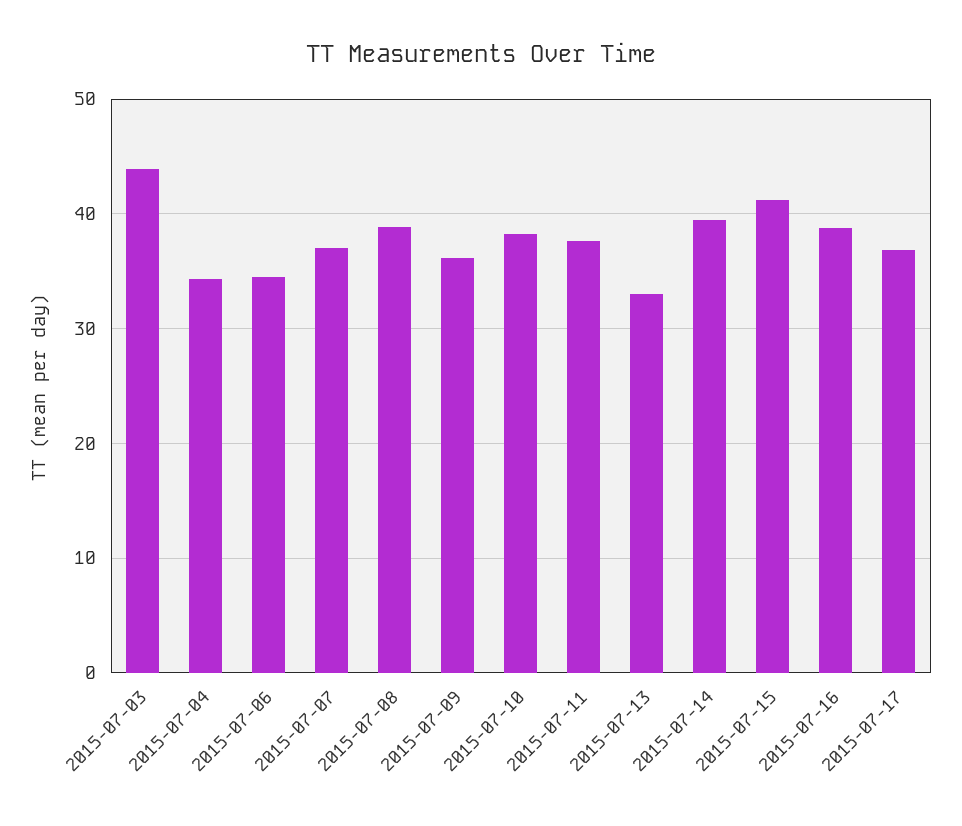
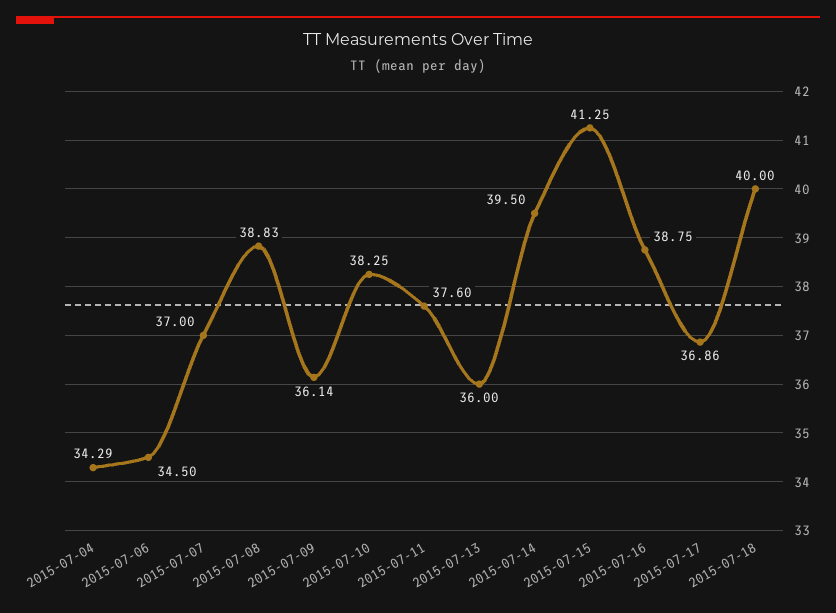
2015-07-03: 44 -> none
2015-07-13: 33 -> 36
2015-07-18: none -> 40

